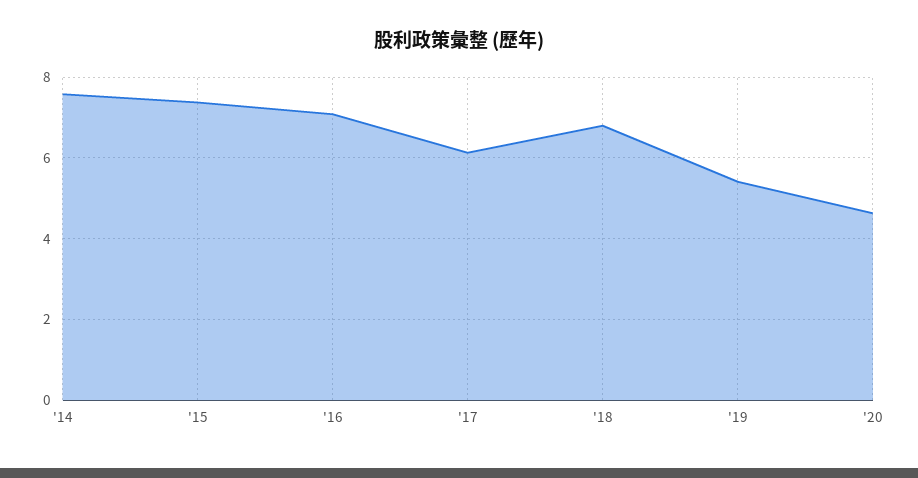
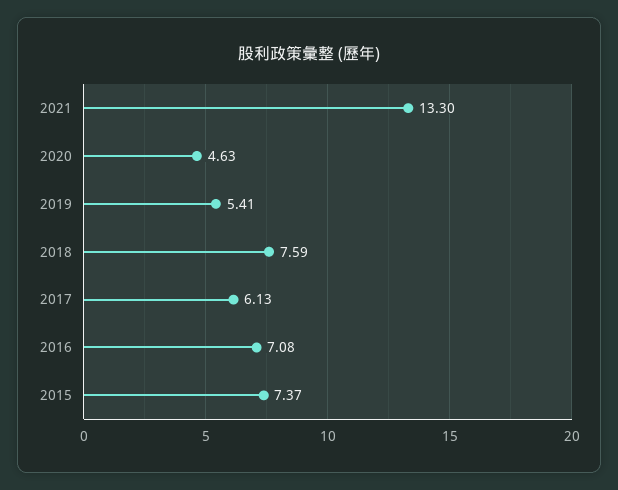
'14: 7.6 -> none
'18: 6.8 -> 7.59
2021: none -> 13.3

